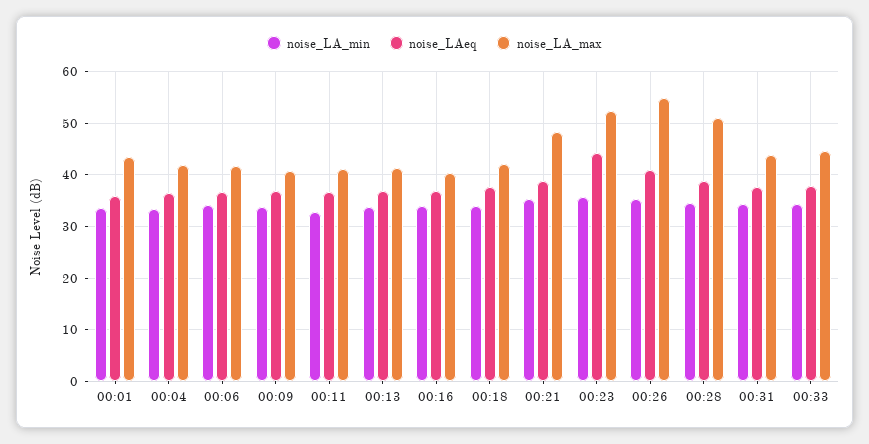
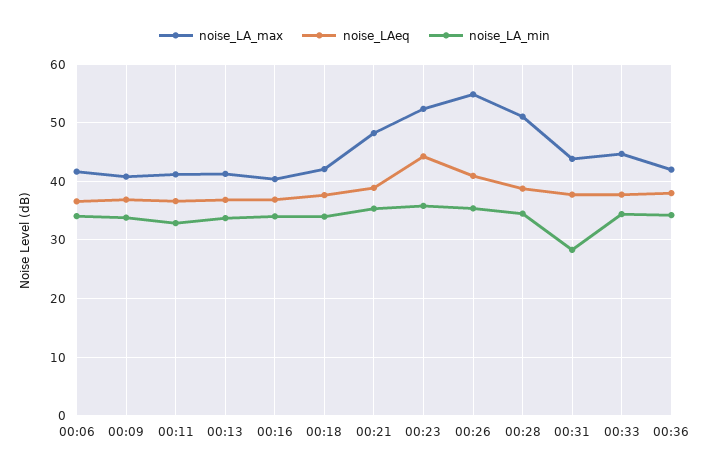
noise_LA_min, 00:01: 34 -> none
noise_LAeq, 00:01: 36 -> none
noise_LA_max, 00:01: 44 -> none
noise_LA_min, 00:04: 34 -> none
noise_LAeq, 00:04: 36 -> none
noise_LA_max, 00:04: 42 -> none
noise_LA_min, 00:31: 34 -> 28
noise_LA_max, 00:36: none -> 42
noise_LAeq, 00:36: none -> 38
noise_LA_min, 00:36: none -> 34

